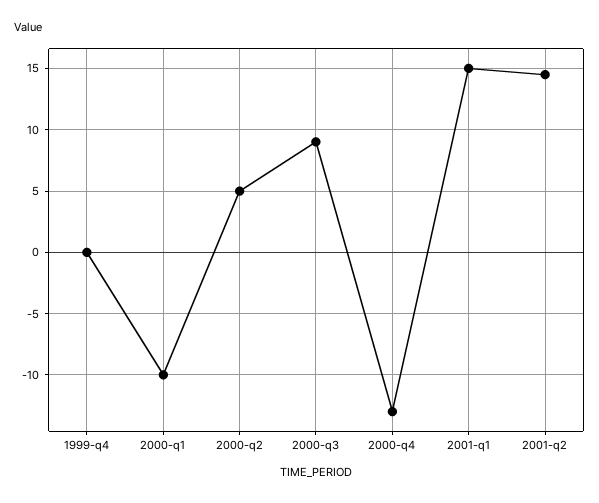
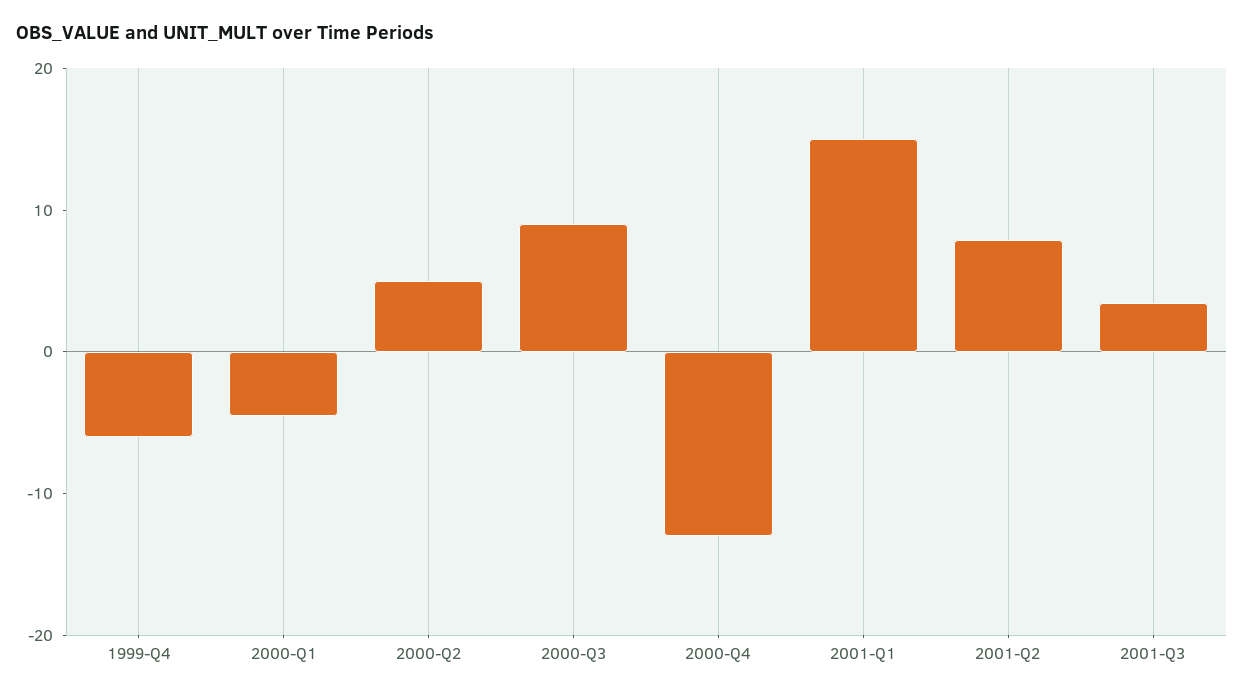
1999-q4: 0 -> -6
2000-q1: -10 -> -4
2001-q2: 14.5 -> 8
2001-Q3: none -> 4

